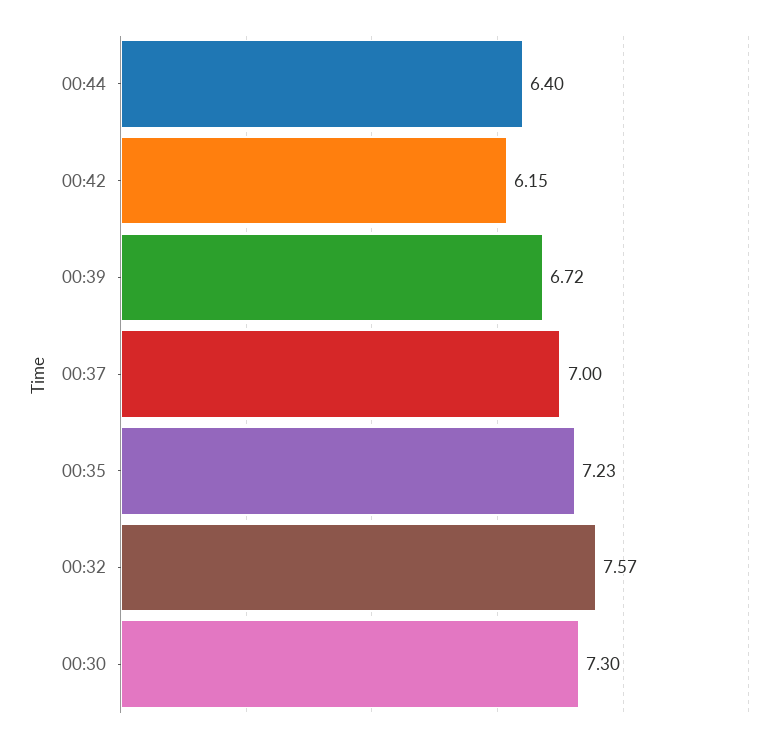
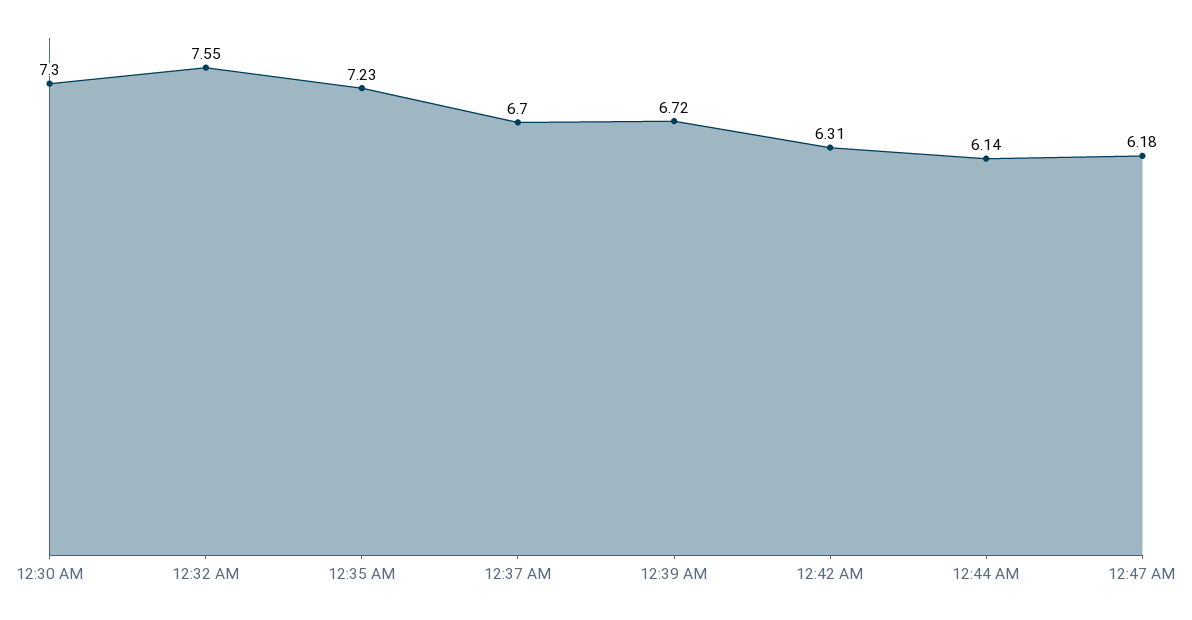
00:44: 6.4 -> 6.14
00:42: 6.15 -> 6.31
00:37: 7 -> 6.7
00:32: 7.57 -> 7.55
12:47 AM: none -> 6.18

